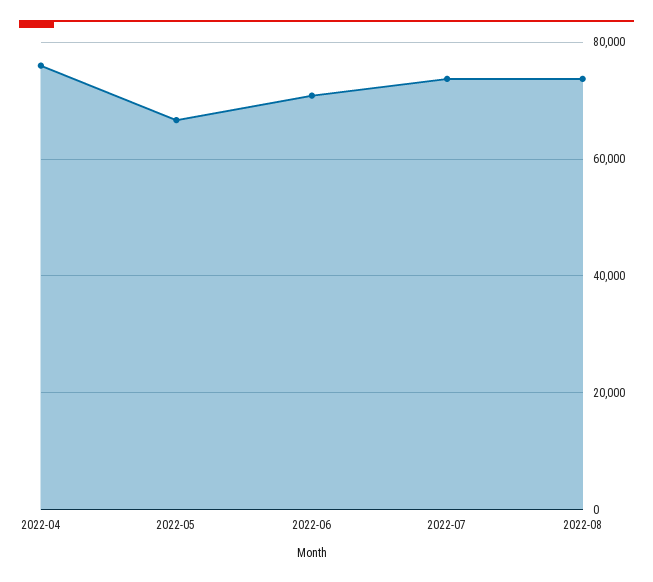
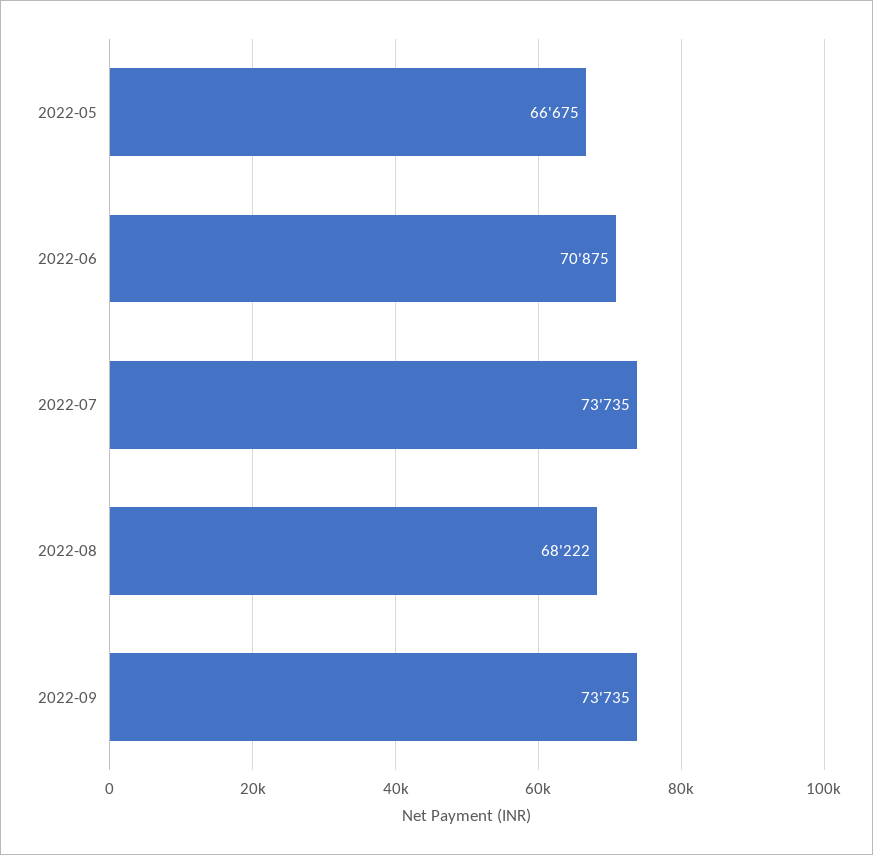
2022-04: 76000 -> none
2022-08: 74000 -> 68222
2022-09: none -> 73735

